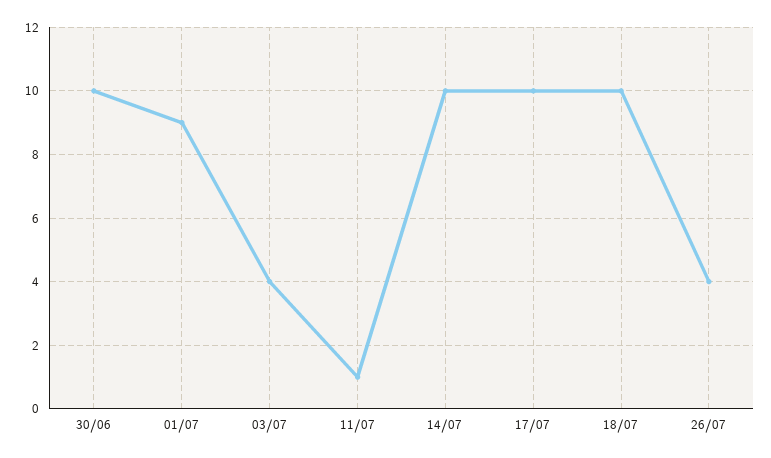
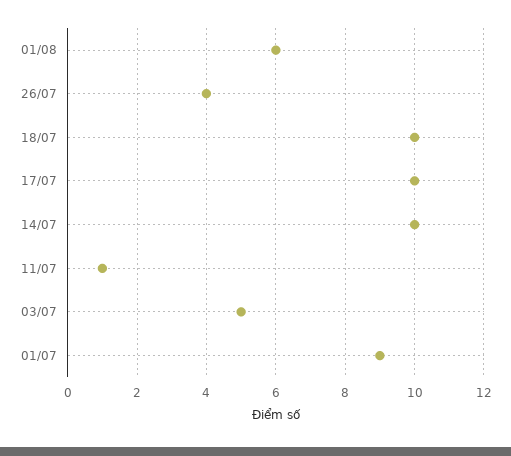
30/06: 10 -> none
03/07: 4 -> 5
01/08: none -> 6

